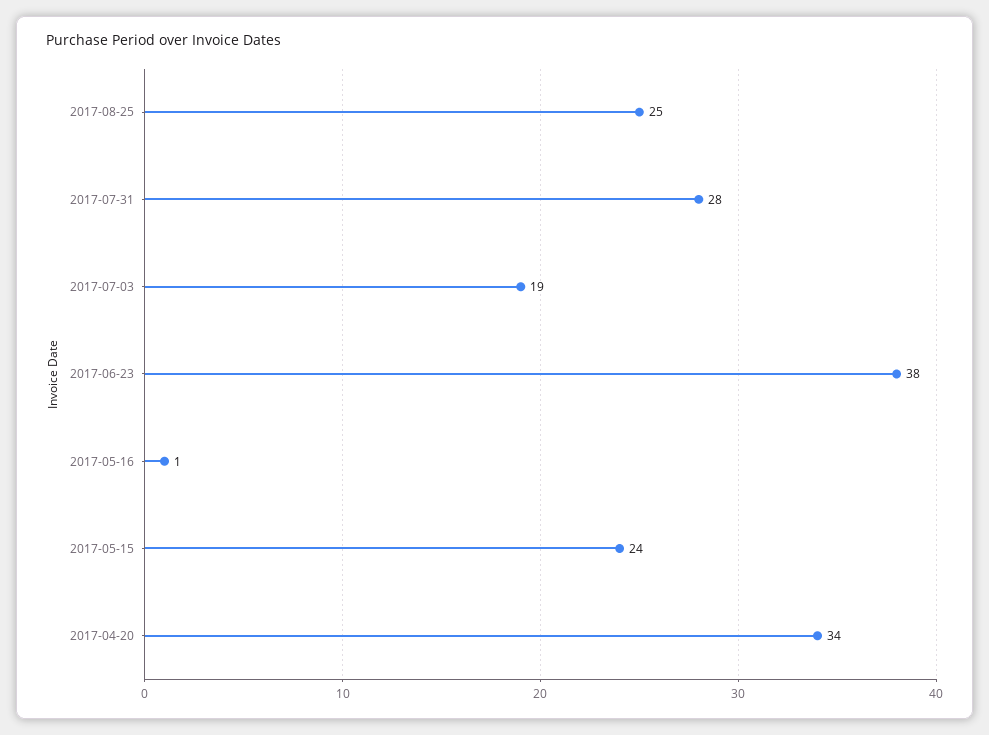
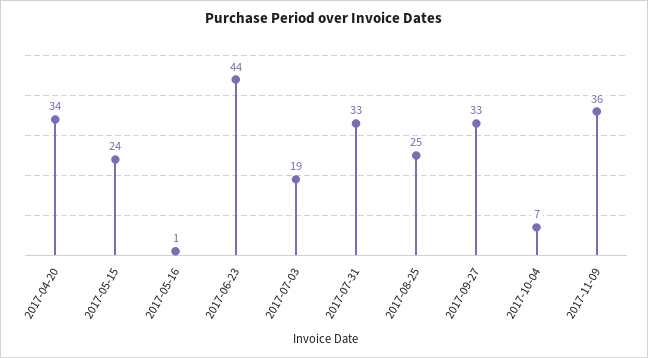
2017-07-31: 28 -> 33
2017-06-23: 38 -> 44
2017-09-27: none -> 33
2017-10-04: none -> 7
2017-11-09: none -> 36

